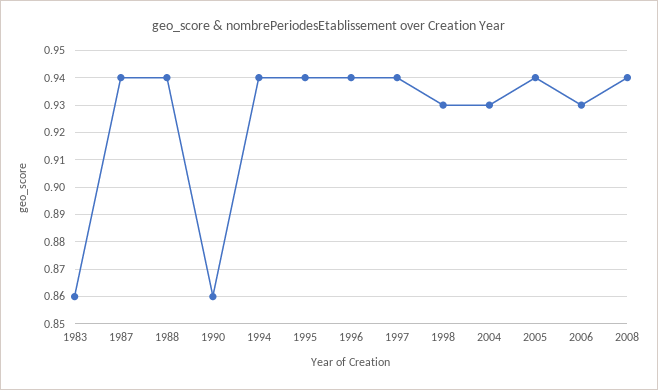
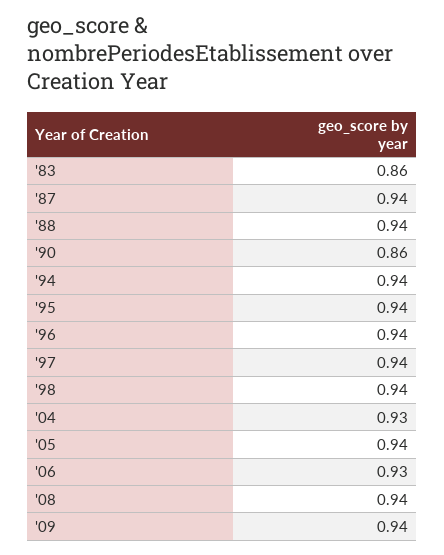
1998: 0.93 -> 0.94
'09: none -> 0.94

